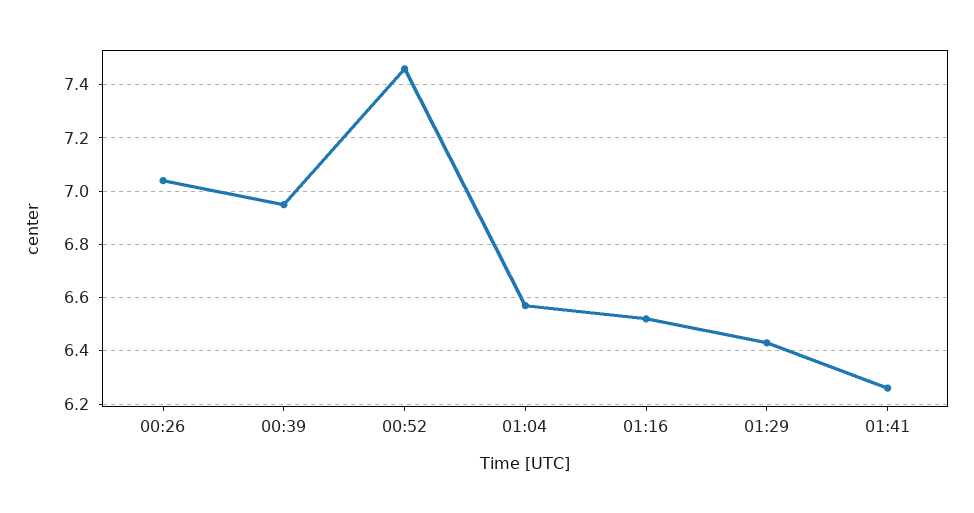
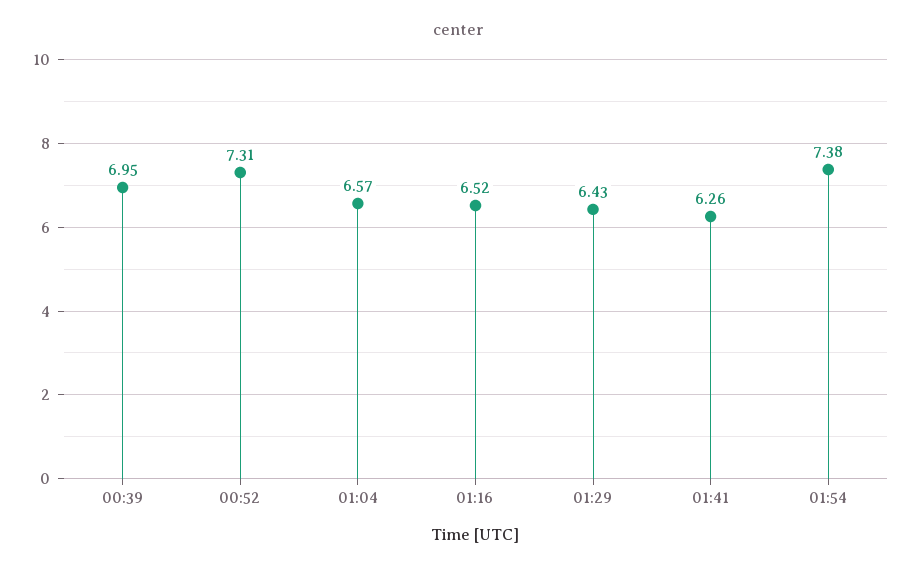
00:26: 7.05 -> none
00:52: 7.45 -> 7.31
01:54: none -> 7.38

